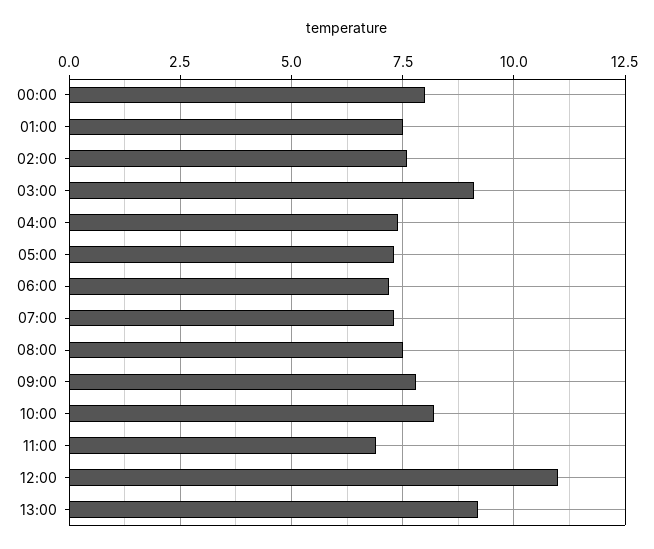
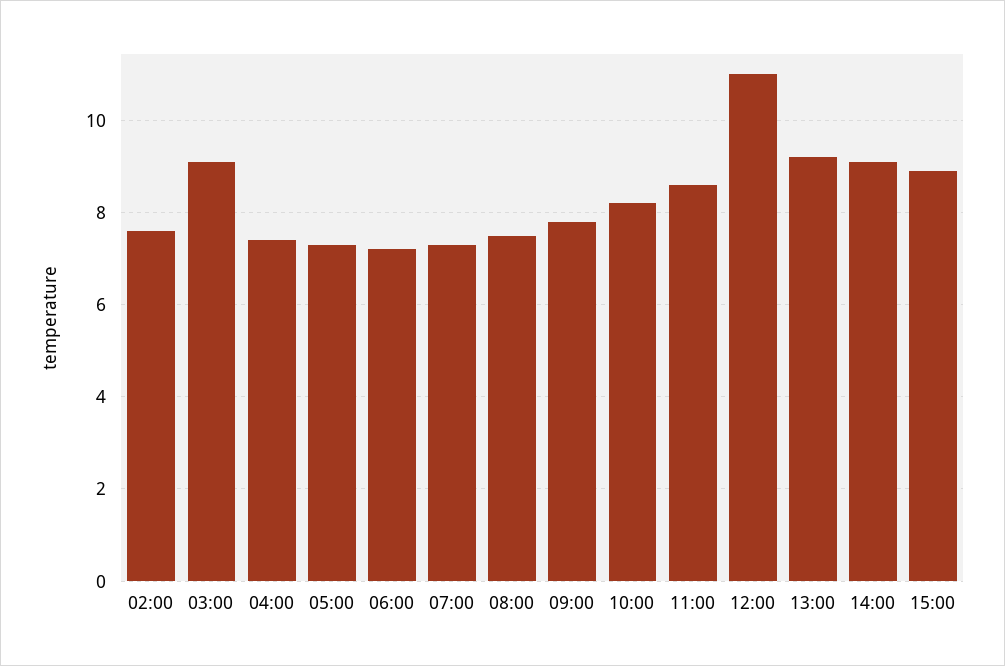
00:00: 8 -> none
01:00: 7.5 -> none
11:00: 7 -> 8.5
14:00: none -> 9
15:00: none -> 9

